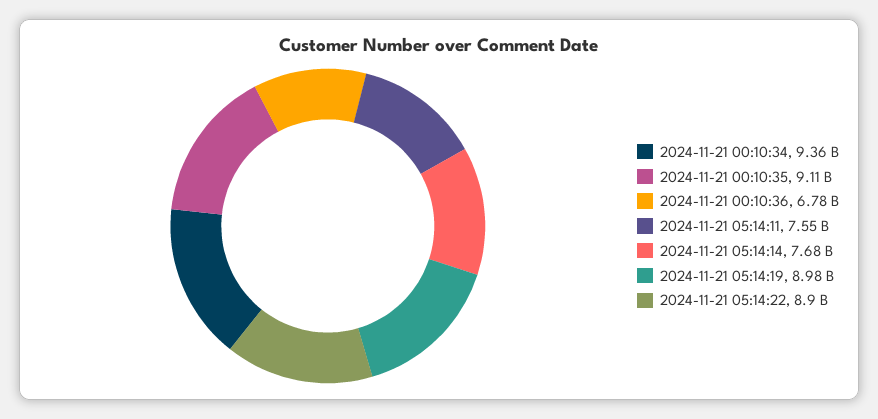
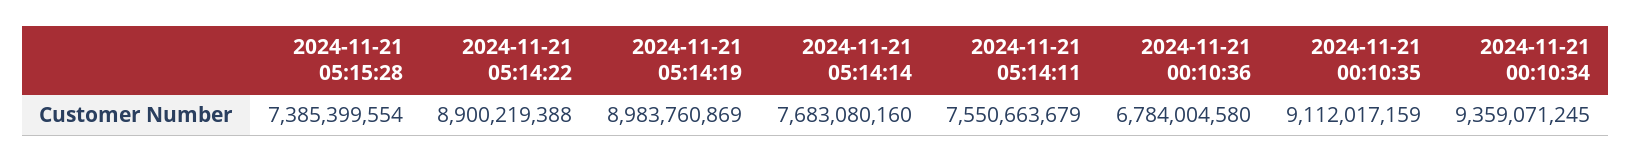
2024-11-21 05:15:28: none -> 7385399554

